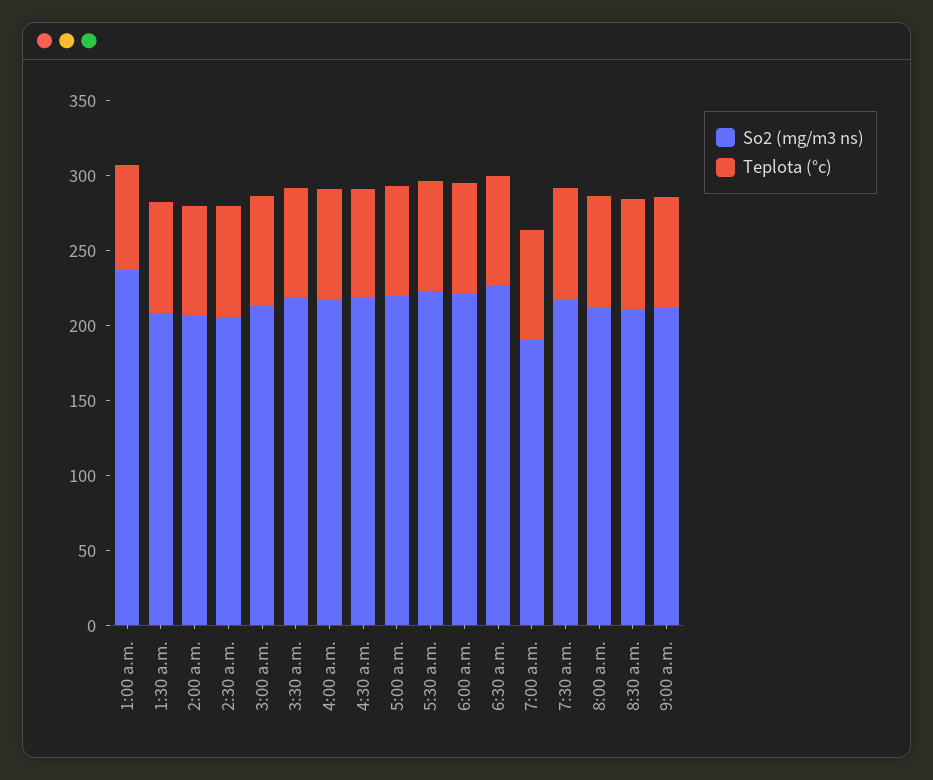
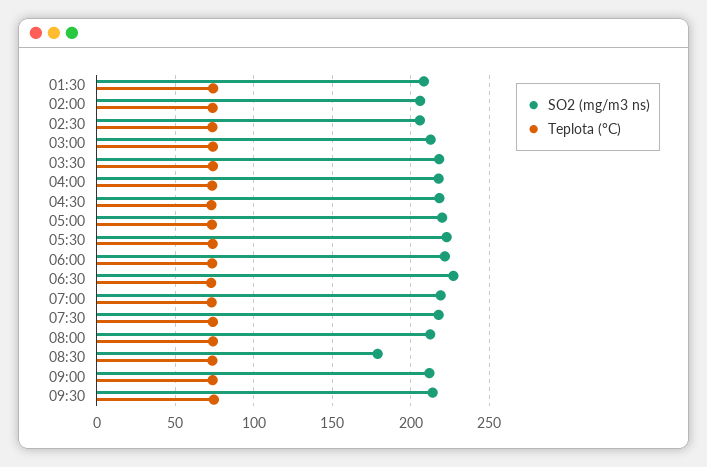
So2 (mg/m3 ns), 1:00 a.m.: 240 -> none
Teplota (°c), 1:00 a.m.: 70 -> none
So2 (mg/m3 ns), 7:00 a.m.: 190 -> 220
So2 (mg/m3 ns), 8:30 a.m.: 210 -> 180
So2 (mg/m3 ns), 09:30: none -> 215
Teplota (°c), 09:30: none -> 75

